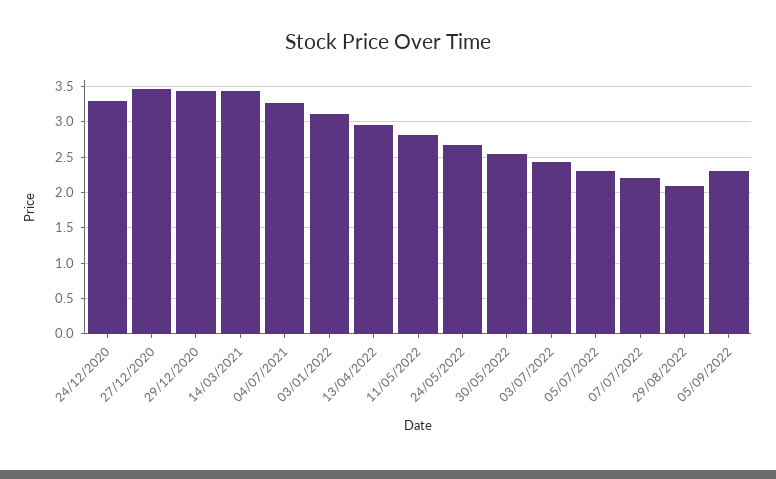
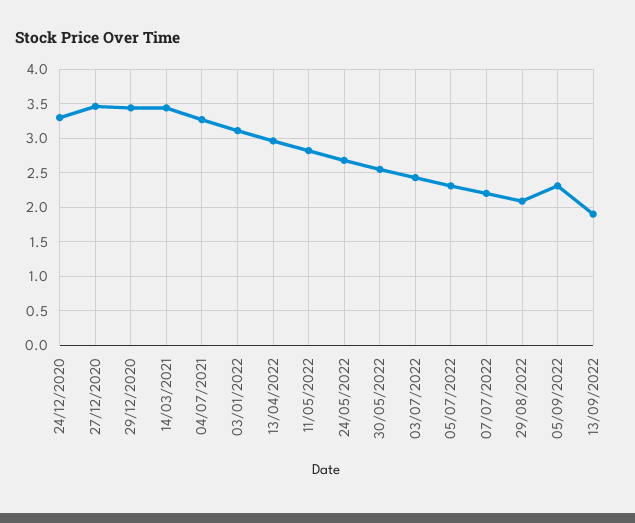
13/09/2022: none -> 1.9

